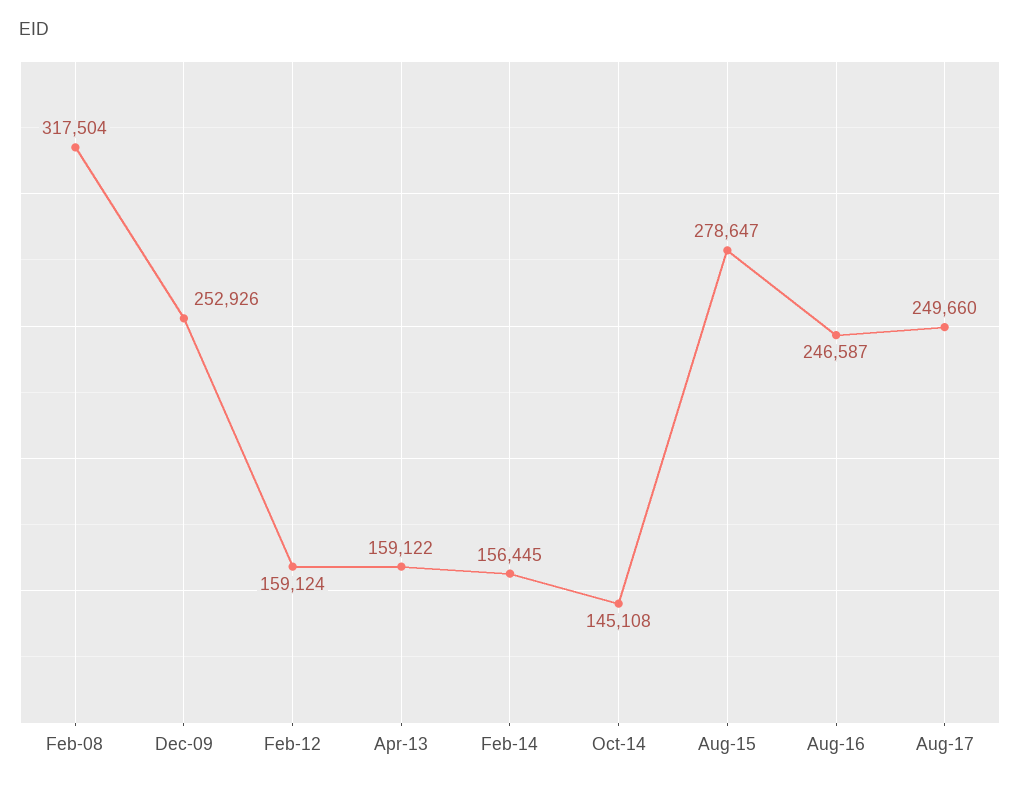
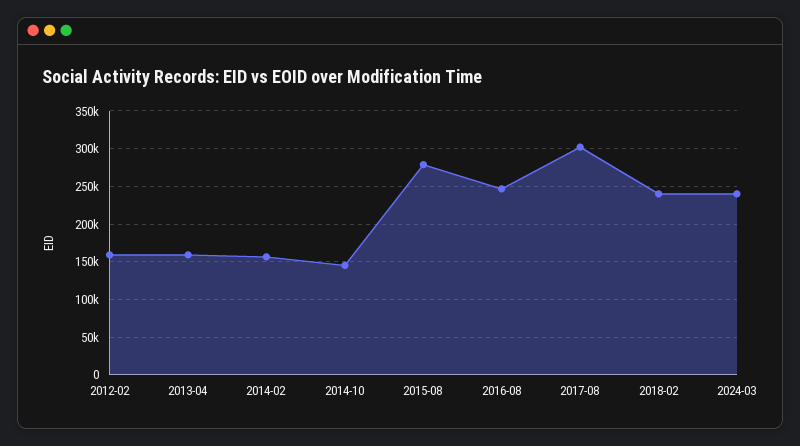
Feb-08: 317504 -> none
Dec-09: 252926 -> none
Aug-17: 249660 -> 300000
2018-02: none -> 240000
2024-03: none -> 240000

